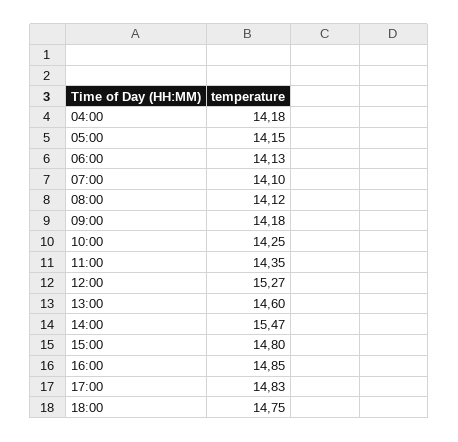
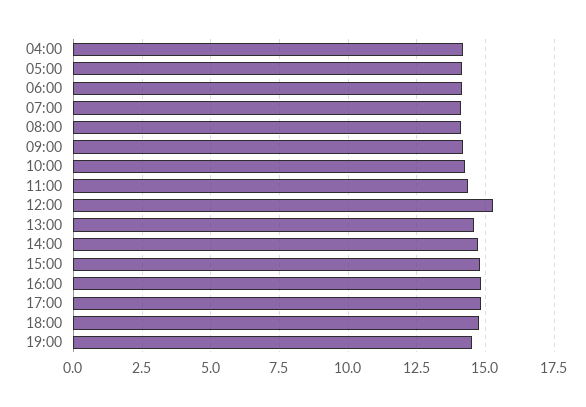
14:00: 15.47 -> 14.75
19:00: none -> 14.5

